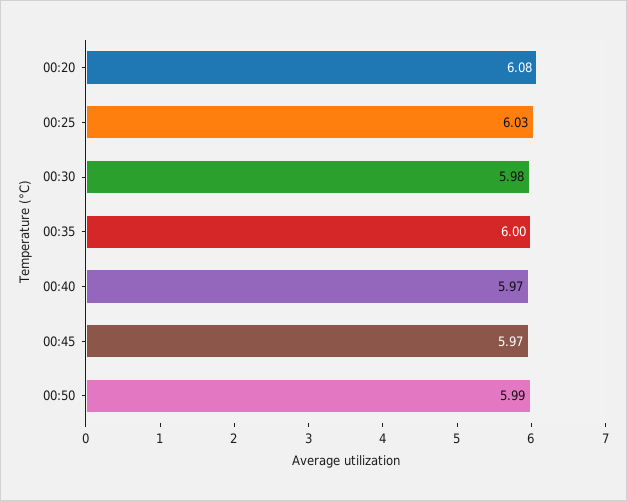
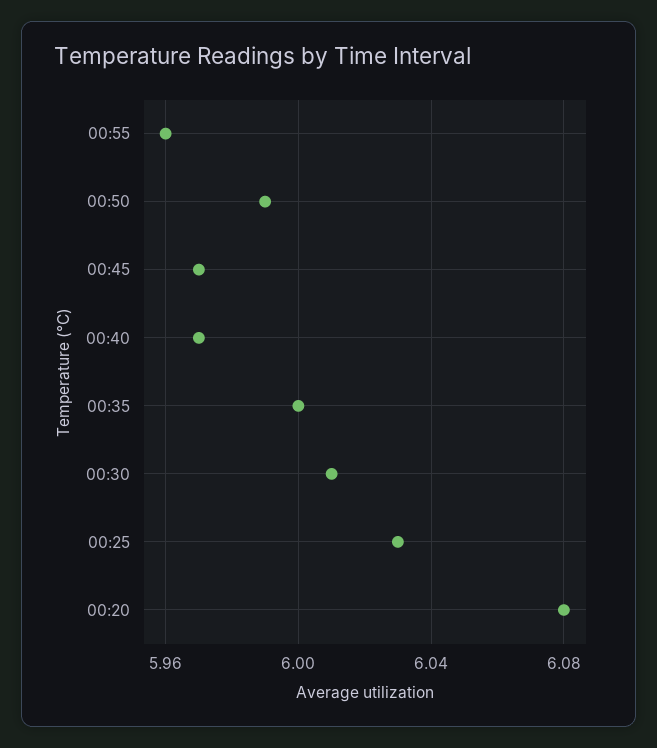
00:30: 5.98 -> 6.01
00:55: none -> 5.96

